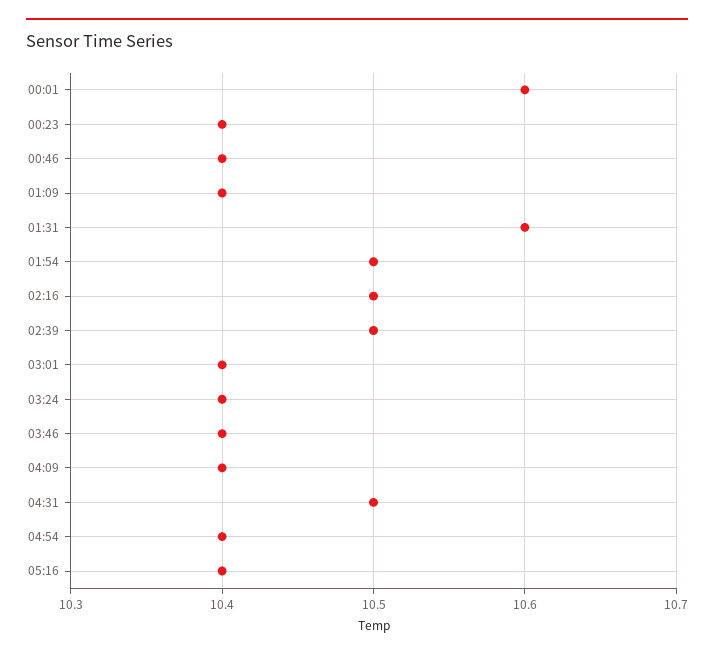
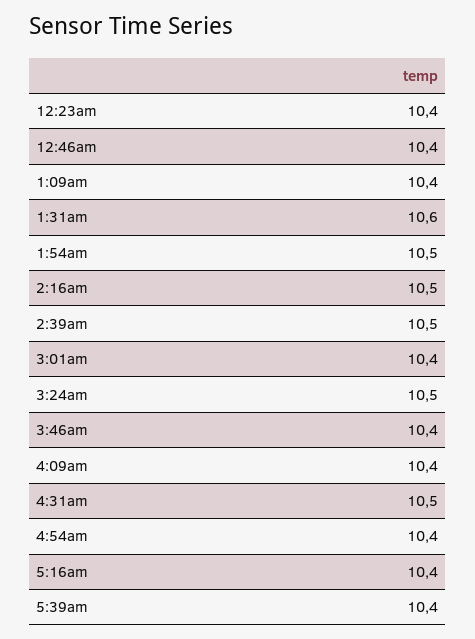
00:01: 10.6 -> none
03:24: 10.4 -> 10.5
5:39am: none -> 10.4

